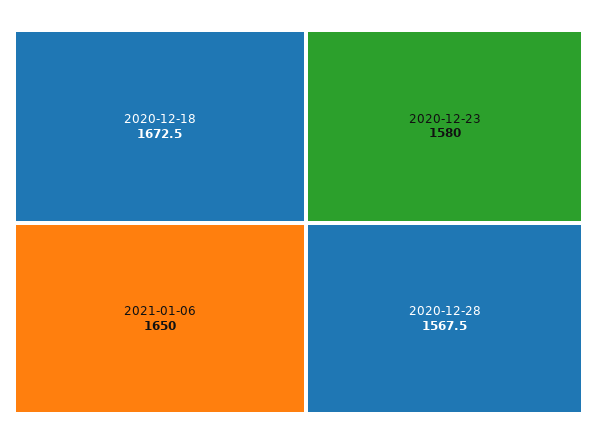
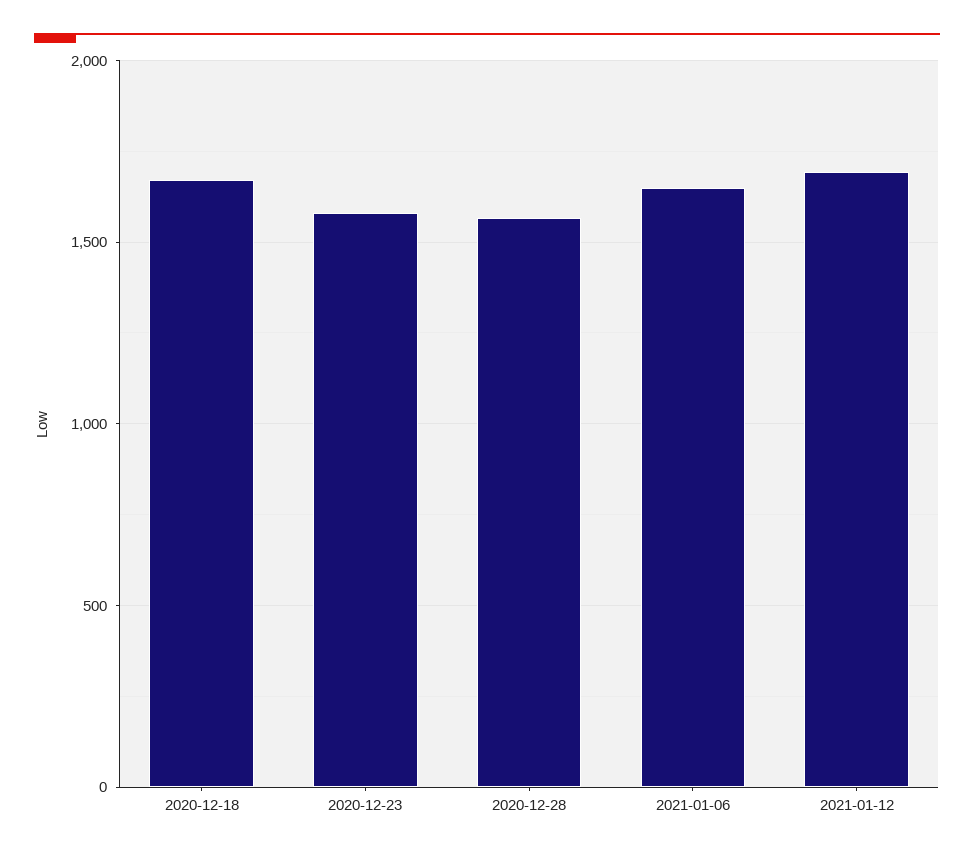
2021-01-12: none -> 1700

